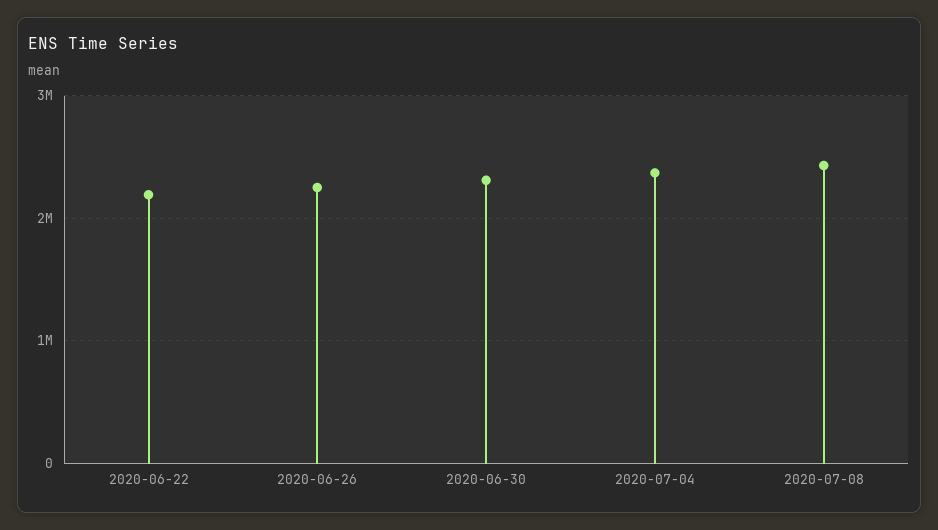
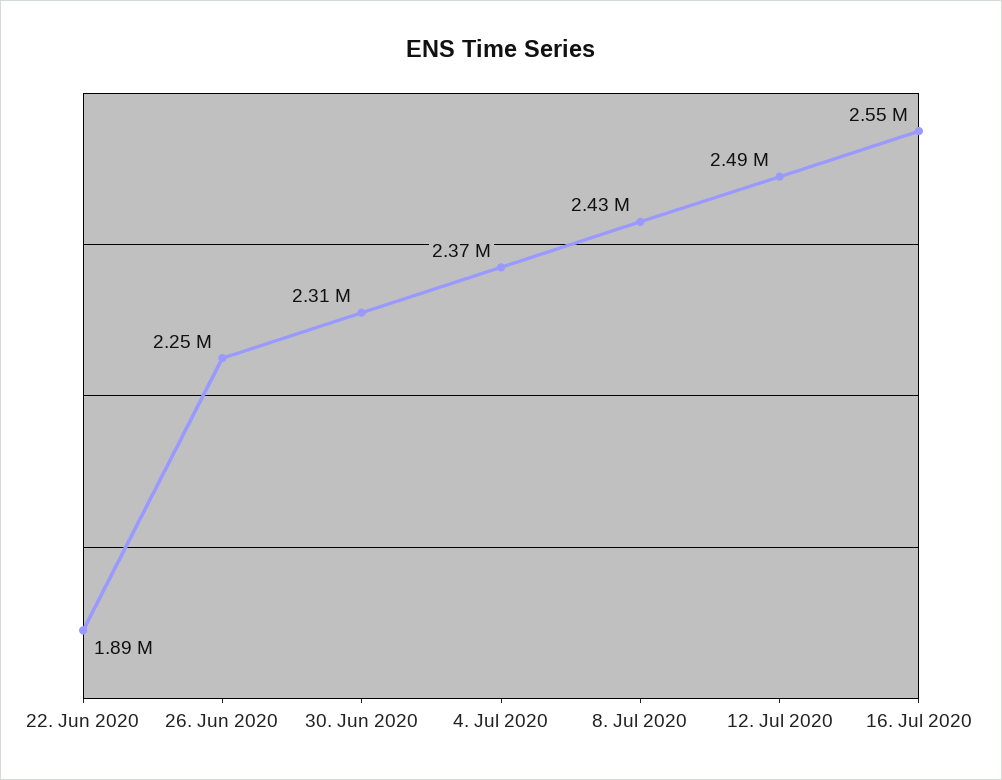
2020-06-22: 2200000 -> 1890000
12. Jul 2020: none -> 2490000
16. Jul 2020: none -> 2550000

